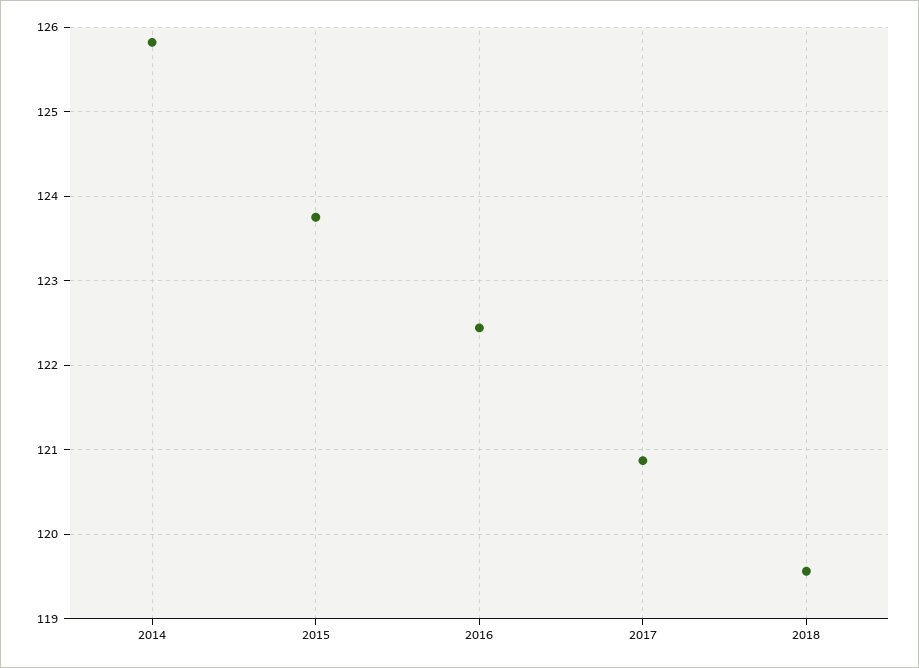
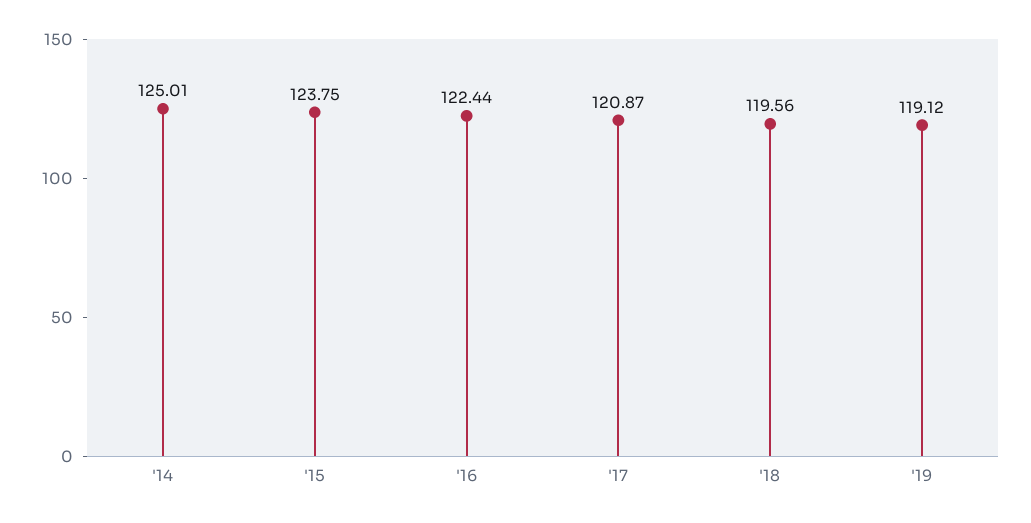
2014: 125.8 -> 125.01
'19: none -> 119.12

